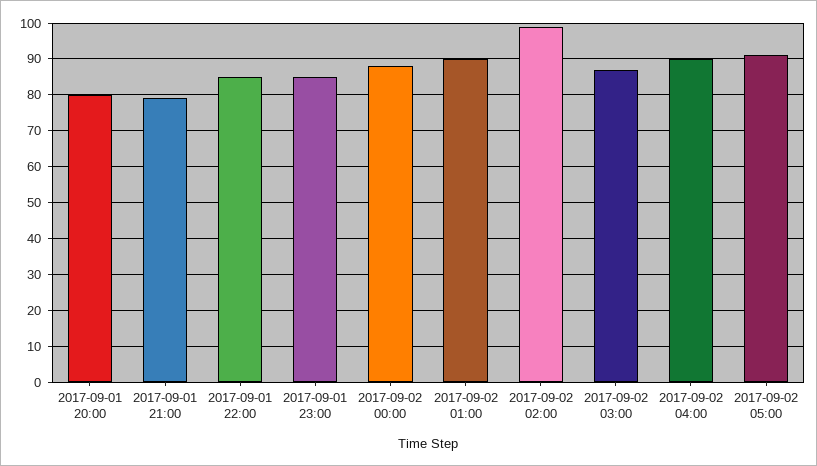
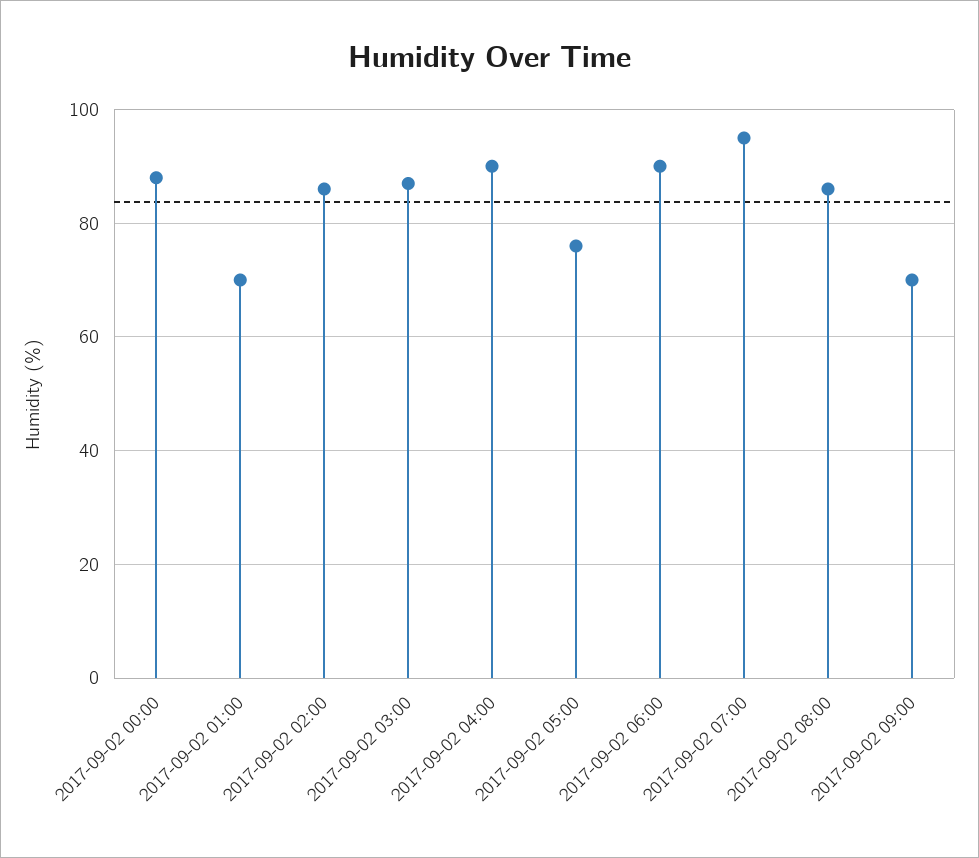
2017-09-01 20:00: 80 -> none
2017-09-01 21:00: 80 -> none
2017-09-01 22:00: 85 -> none
2017-09-01 23:00: 85 -> none
2017-09-02 01:00: 90 -> 70
2017-09-02 02:00: 100 -> 85
2017-09-02 05:00: 90 -> 75
2017-09-02 06:00: none -> 90
2017-09-02 07:00: none -> 95
2017-09-02 08:00: none -> 85
2017-09-02 09:00: none -> 70

